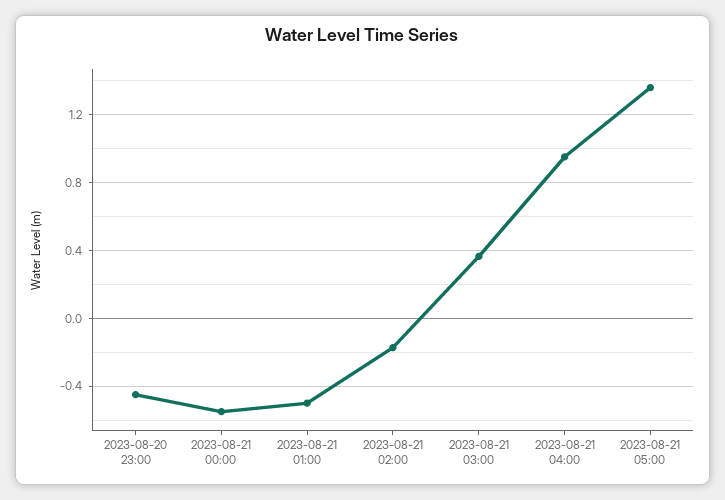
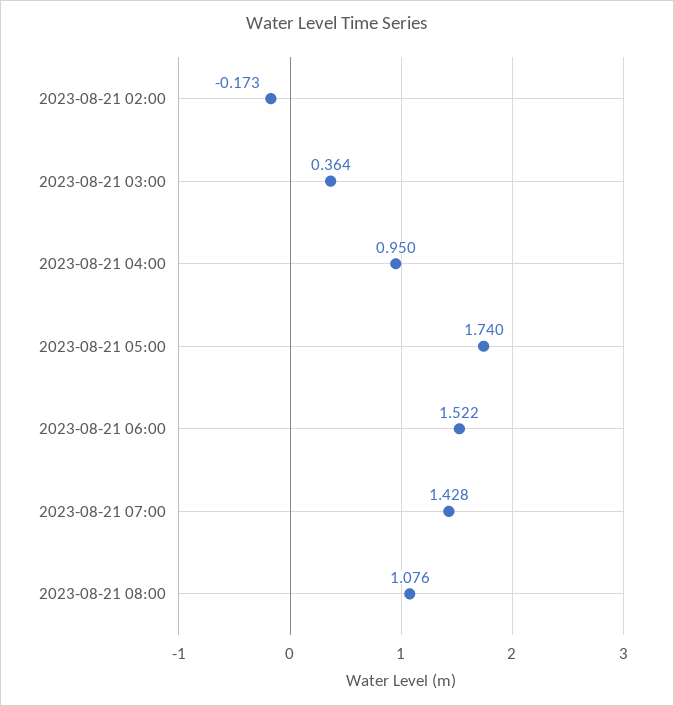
2023-08-20 23:00: -0.45 -> none
2023-08-21 00:00: -0.55 -> none
2023-08-21 01:00: -0.5 -> none
2023-08-21 05:00: 1.35 -> 1.74
2023-08-21 06:00: none -> 1.522
2023-08-21 07:00: none -> 1.428
2023-08-21 08:00: none -> 1.076

